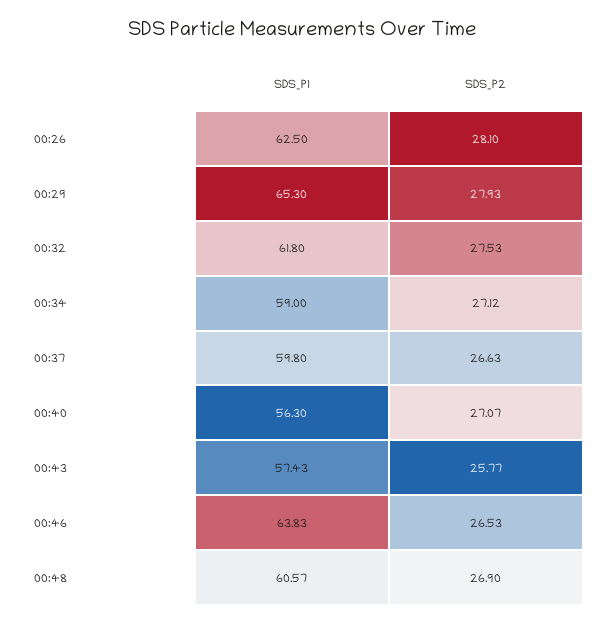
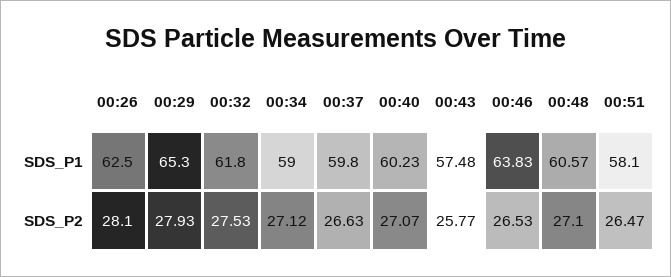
SDS_P1, 00:40: 56.3 -> 60.23
SDS_P1, 00:43: 57.43 -> 57.48
SDS_P2, 00:48: 26.9 -> 27.1
SDS_P1, 00:51: none -> 58.1
SDS_P2, 00:51: none -> 26.47

